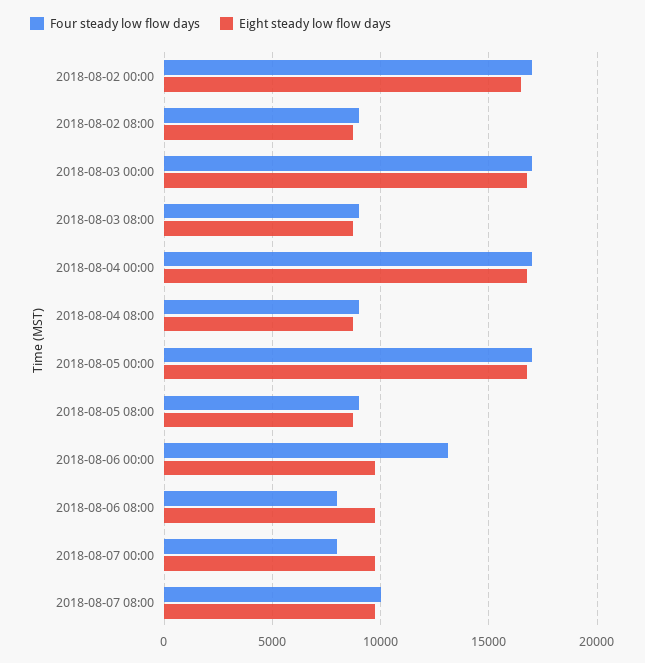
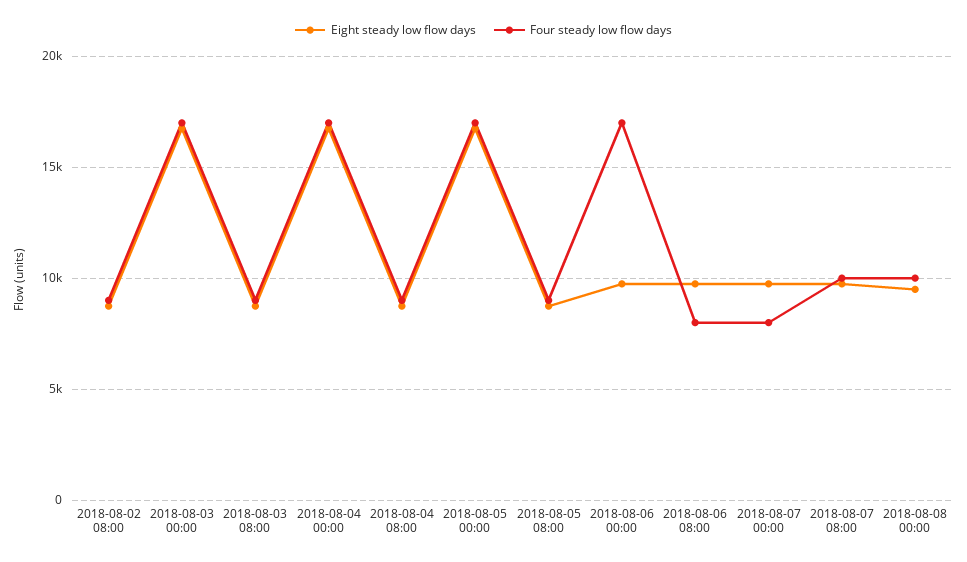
Four steady low flow days, 2018-08-02 00:00: 17000 -> none
Eight steady low flow days, 2018-08-02 00:00: 16500 -> none
Four steady low flow days, 2018-08-06 00:00: 13000 -> 17000
Eight steady low flow days, 2018-08-08 00:00: none -> 9500
Four steady low flow days, 2018-08-08 00:00: none -> 10000

